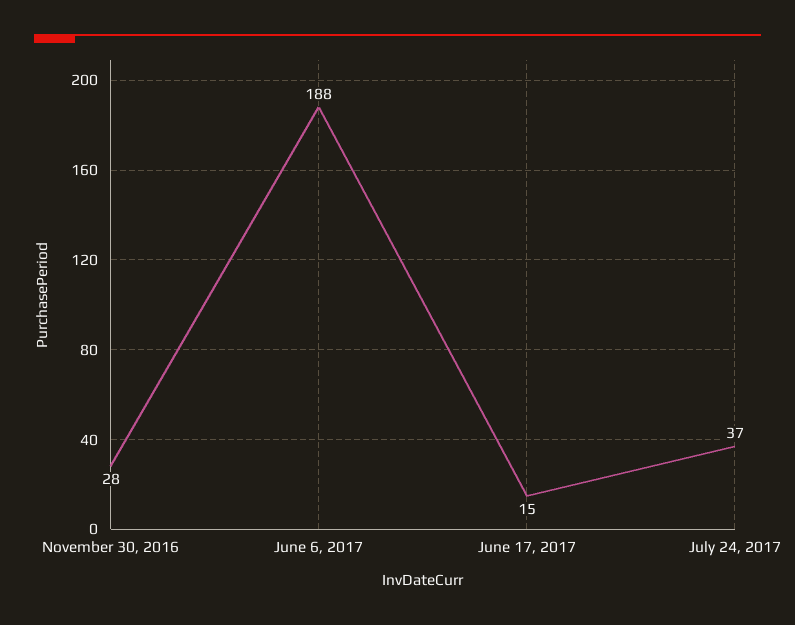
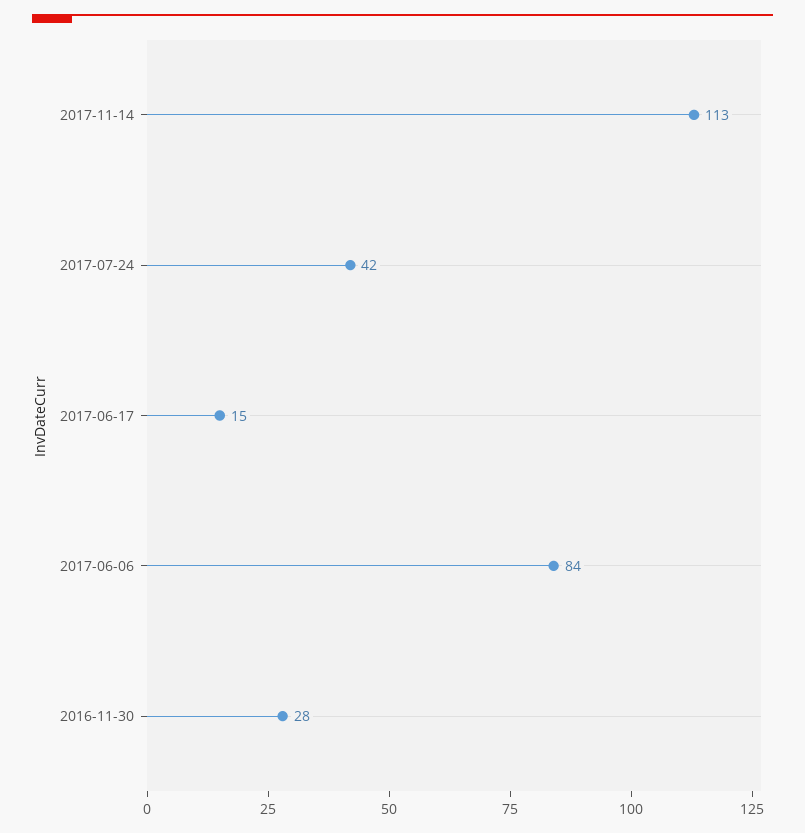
June 6, 2017: 188 -> 84
July 24, 2017: 37 -> 42
2017-11-14: none -> 113

